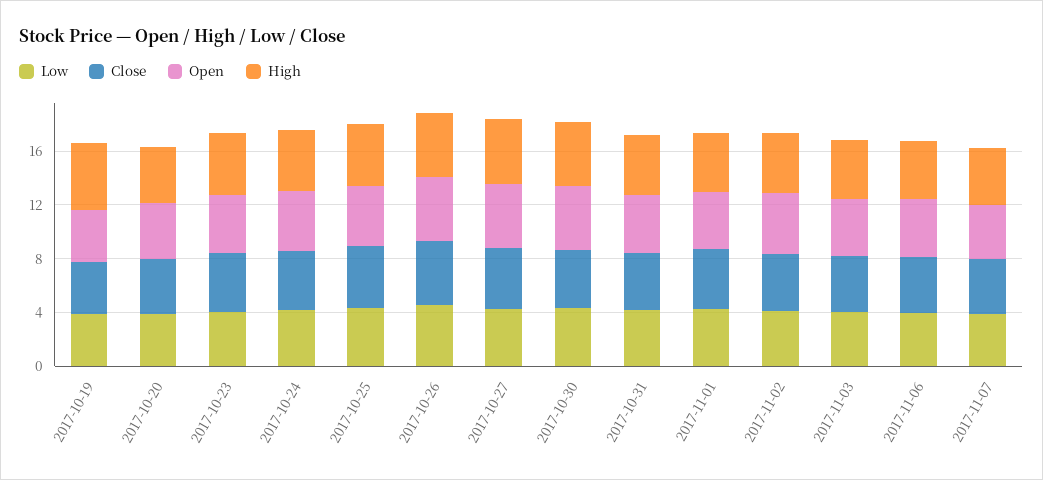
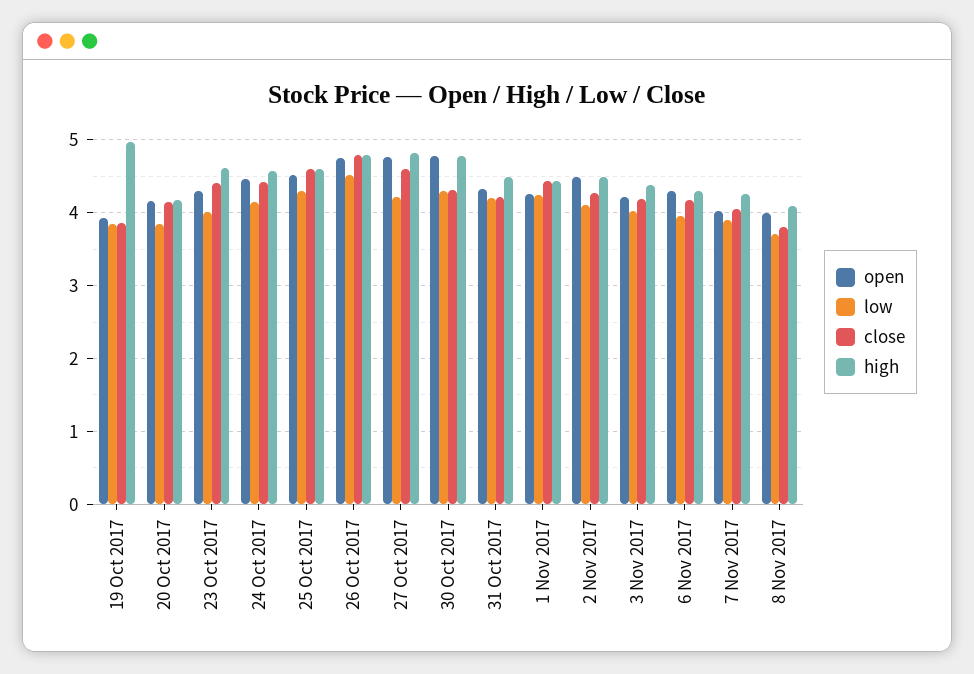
Open, 8 Nov 2017: none -> 4
Low, 8 Nov 2017: none -> 3.7
Close, 8 Nov 2017: none -> 3.8
High, 8 Nov 2017: none -> 4.1

